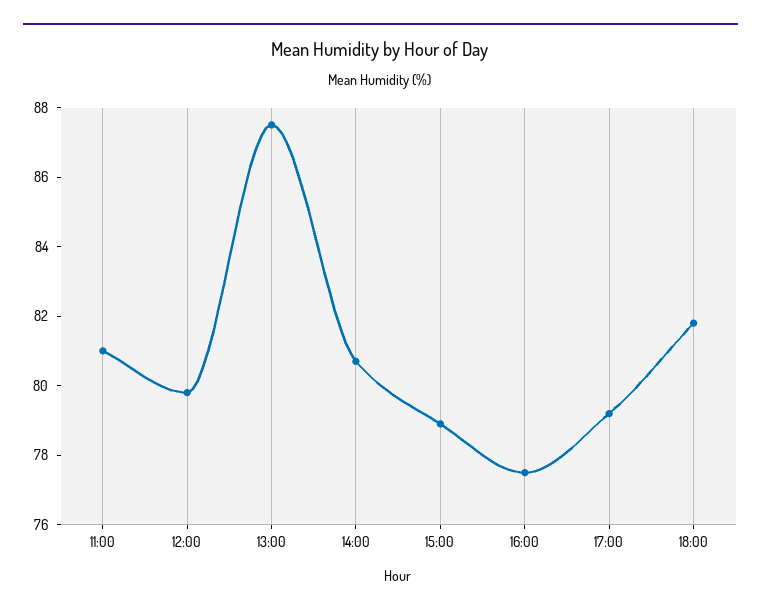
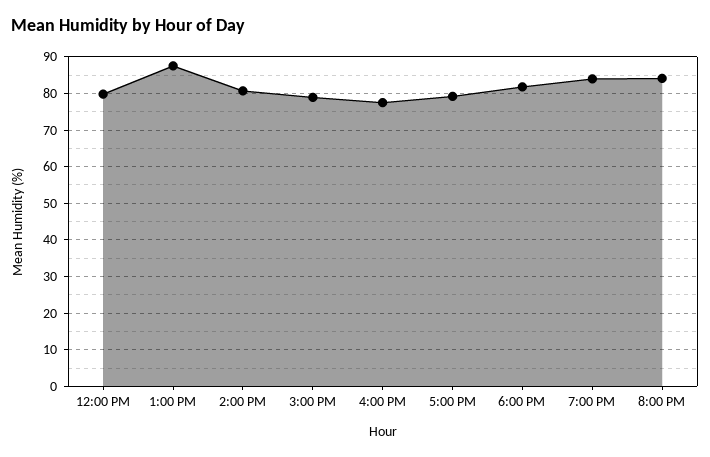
11:00: 81 -> none
7:00 PM: none -> 84
8:00 PM: none -> 84

